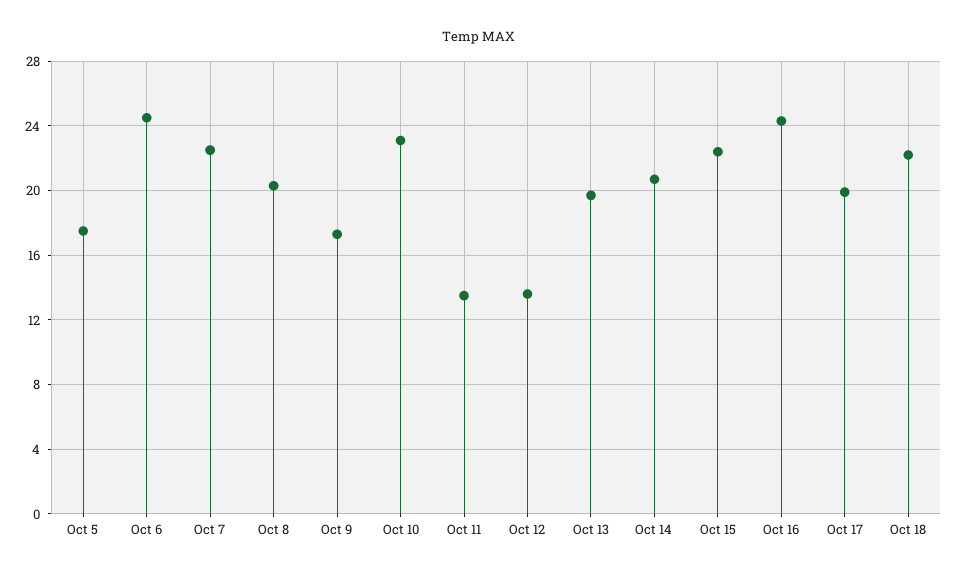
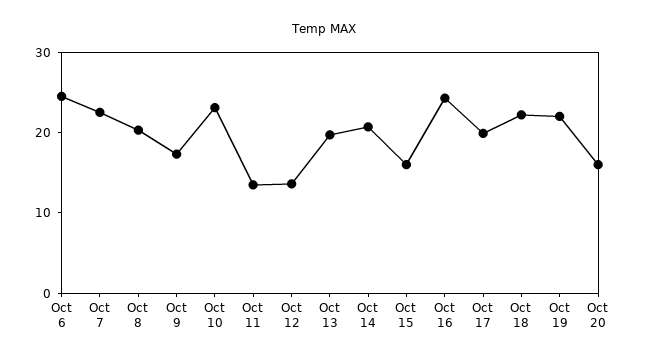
Oct 5: 17.5 -> none
Oct 15: 22.5 -> 16
Oct 19: none -> 22
Oct 20: none -> 16

